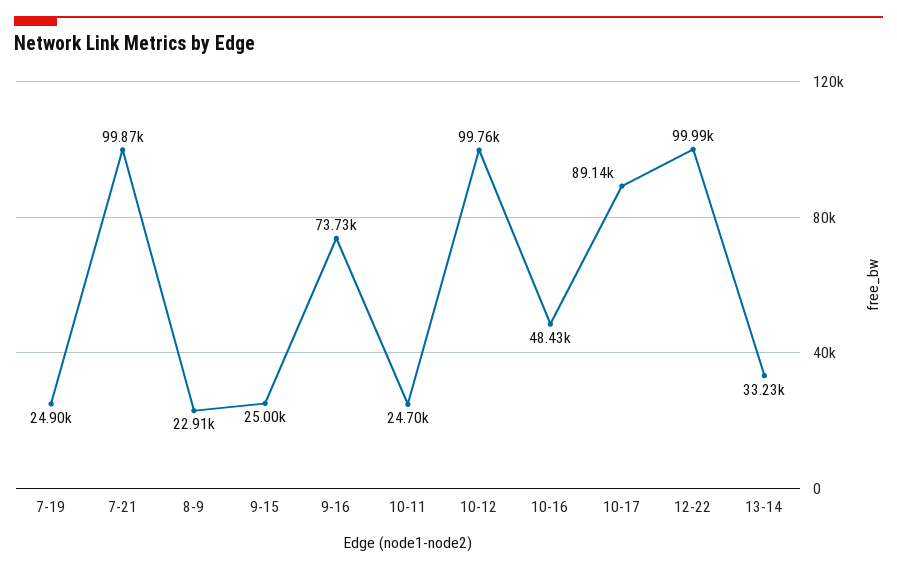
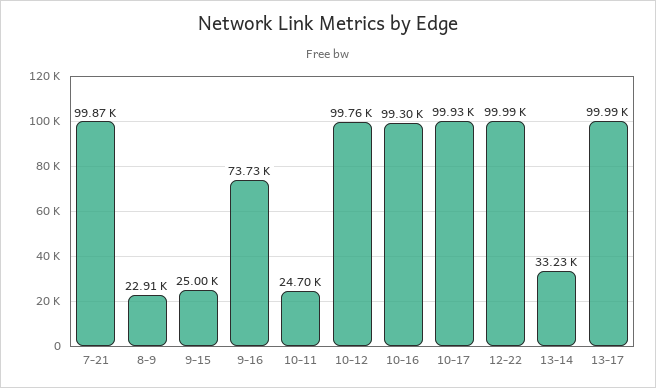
7-19: 24900 -> none
10-16: 48430 -> 99300
10-17: 89140 -> 99930
13-17: none -> 99990

